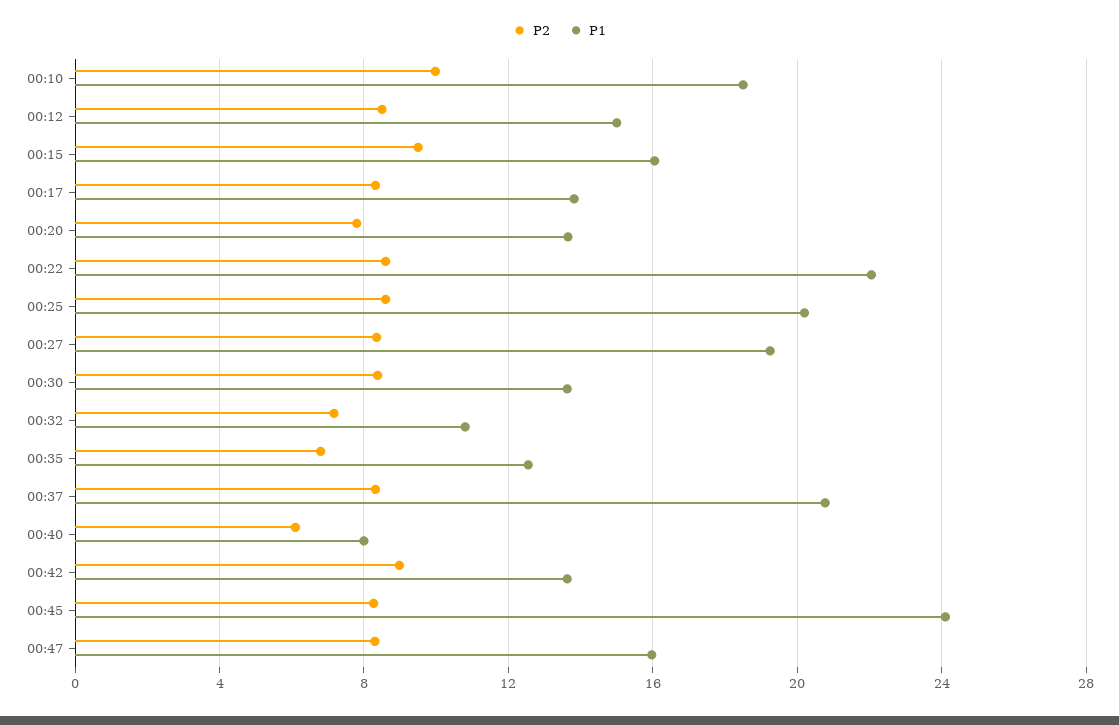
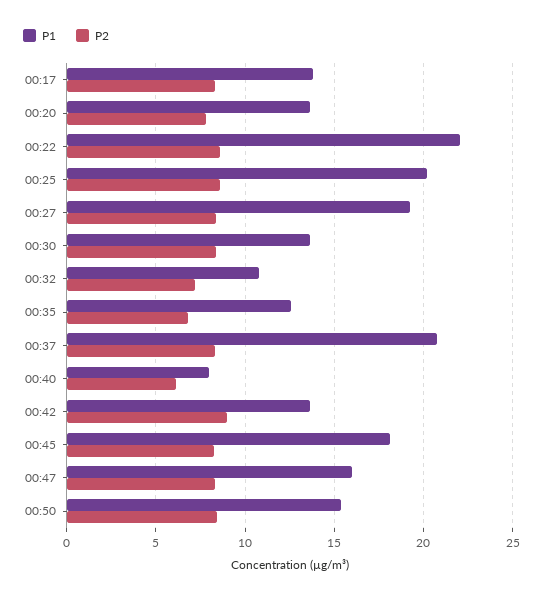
P2, 00:10: 10 -> none
P1, 00:10: 18.5 -> none
P2, 00:12: 8.5 -> none
P1, 00:12: 15 -> none
P2, 00:15: 9.5 -> none
P1, 00:15: 16 -> none
P1, 00:45: 24 -> 18
P1, 00:50: none -> 15.5
P2, 00:50: none -> 8.5

